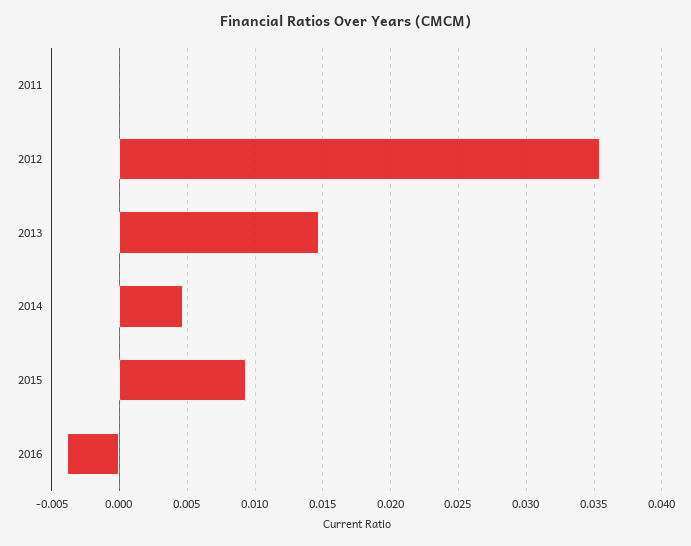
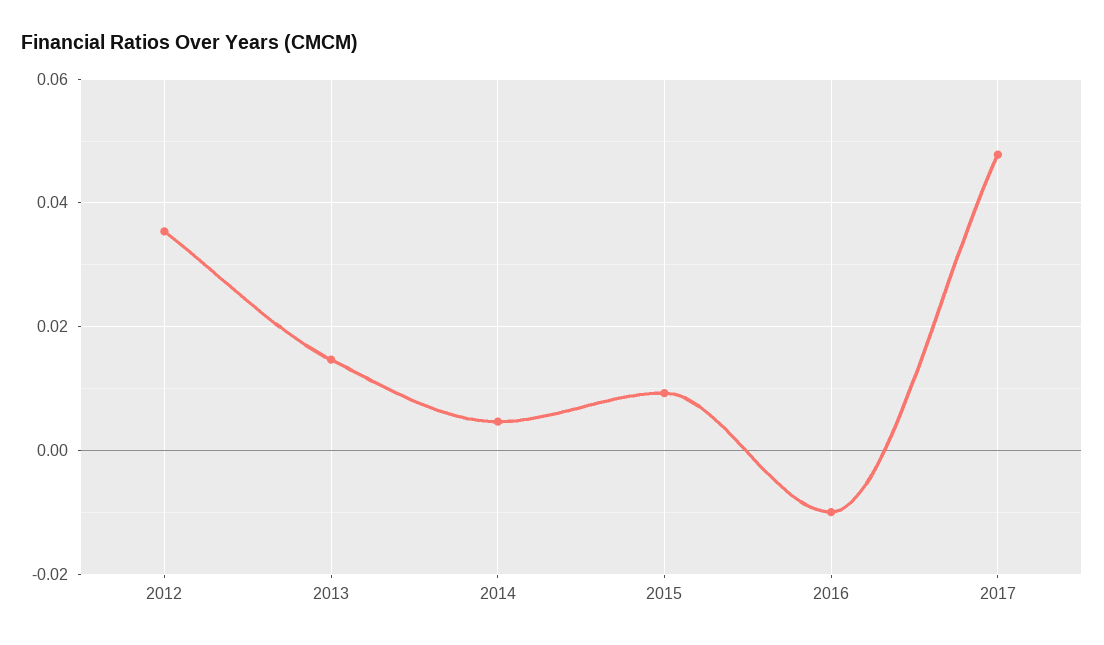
2011: 0 -> none
2016: -0.004 -> -0.01
2017: none -> 0.048

